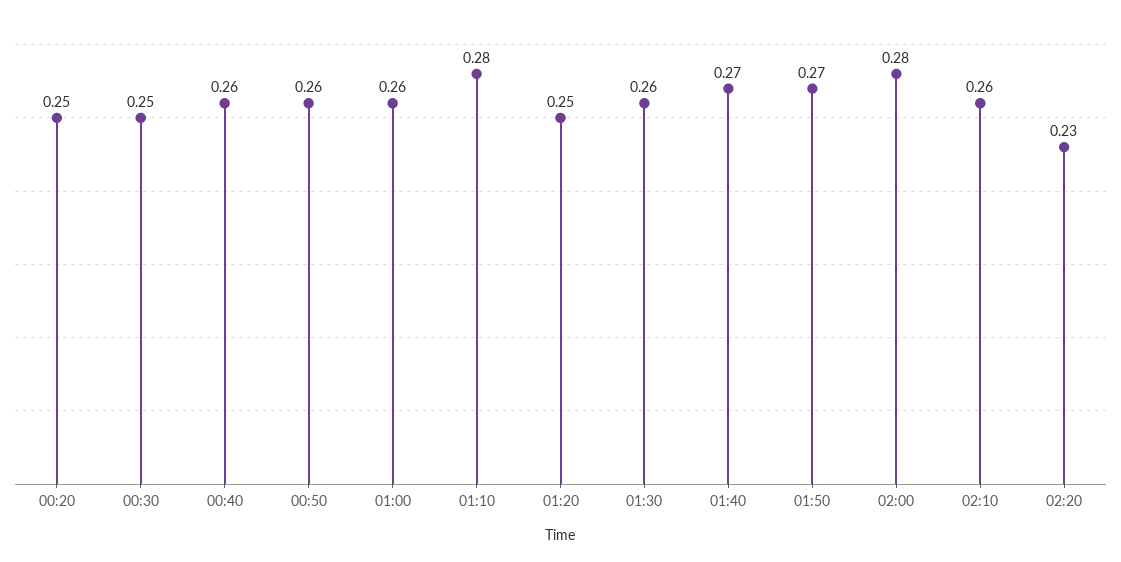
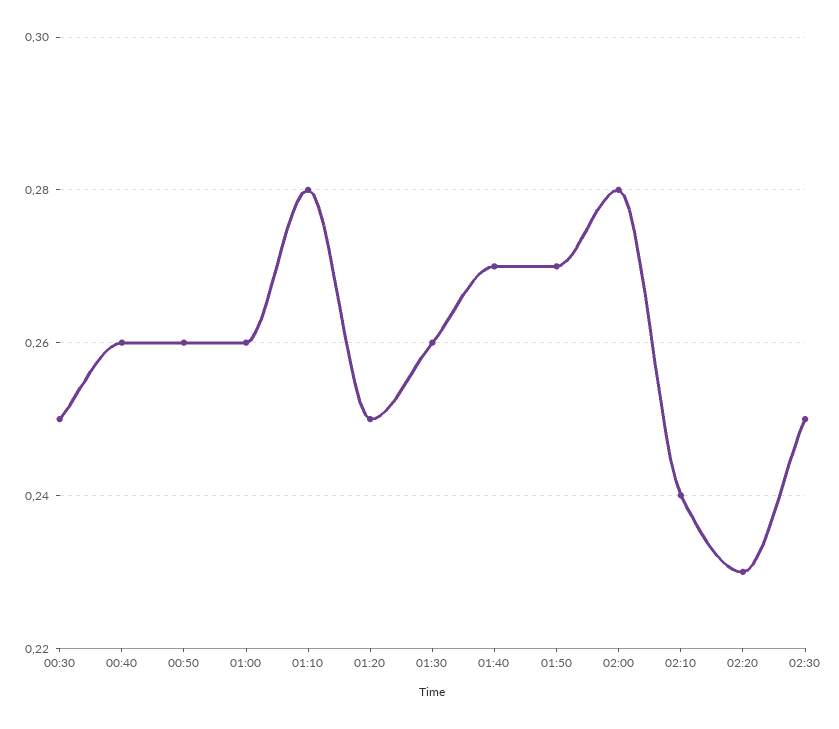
00:20: 0.25 -> none
02:10: 0.26 -> 0.24
02:30: none -> 0.25

